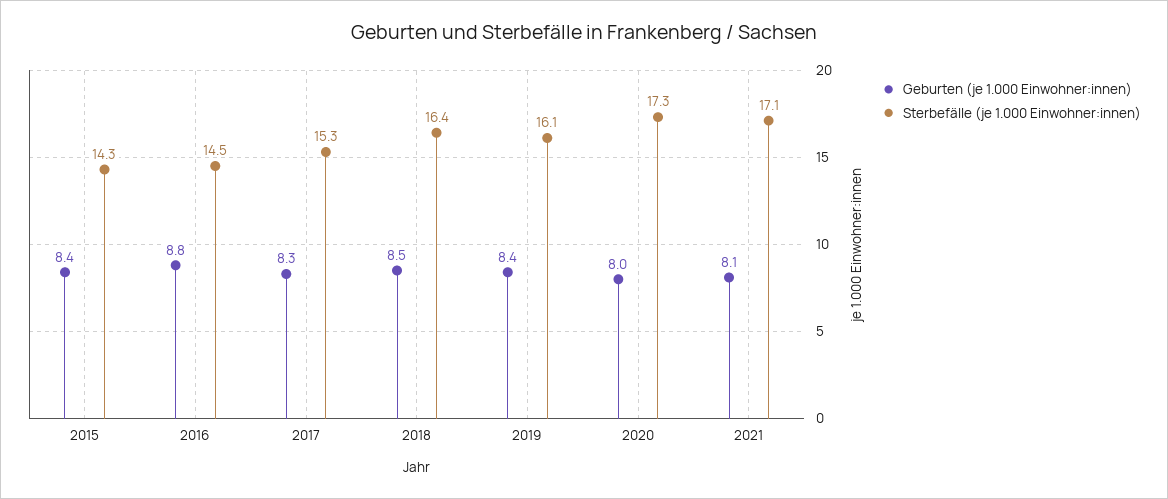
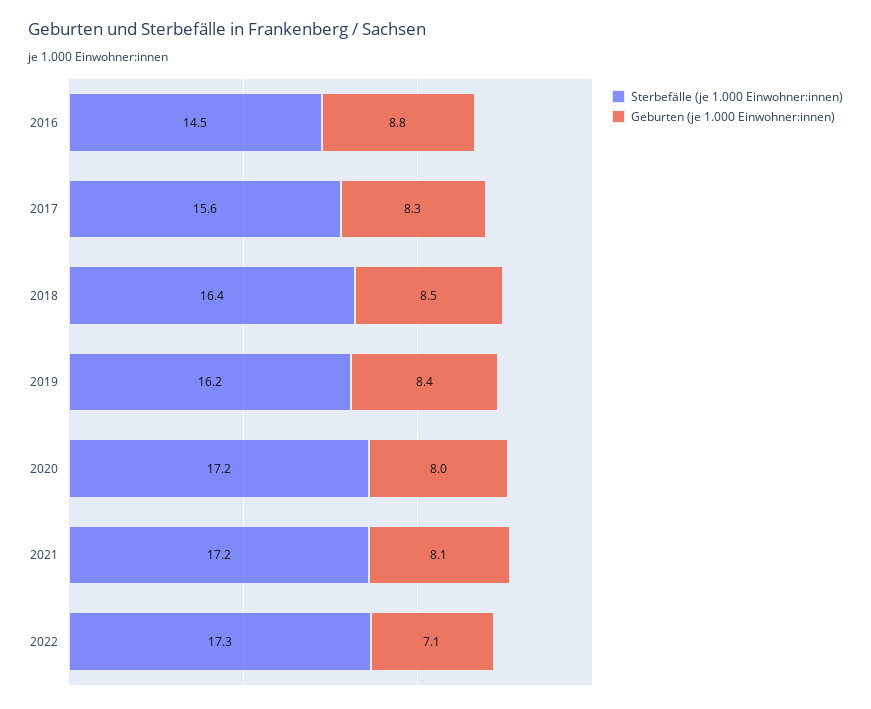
Geburten (je 1.000 Einwohner:innen), 2015: 8.4 -> none
Sterbefälle (je 1.000 Einwohner:innen), 2015: 14.3 -> none
Sterbefälle (je 1.000 Einwohner:innen), 2017: 15.3 -> 15.6
Sterbefälle (je 1.000 Einwohner:innen), 2019: 16.1 -> 16.2
Sterbefälle (je 1.000 Einwohner:innen), 2020: 17.3 -> 17.2
Sterbefälle (je 1.000 Einwohner:innen), 2021: 17.1 -> 17.2
Sterbefälle (je 1.000 Einwohner:innen), 2022: none -> 17.3
Geburten (je 1.000 Einwohner:innen), 2022: none -> 7.1

